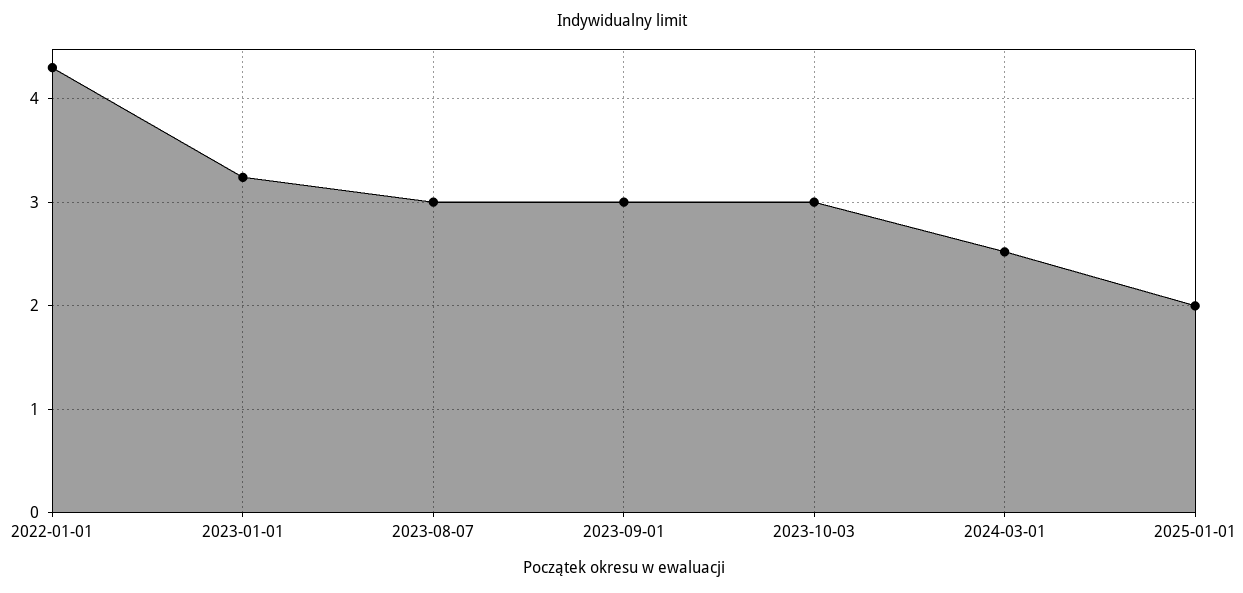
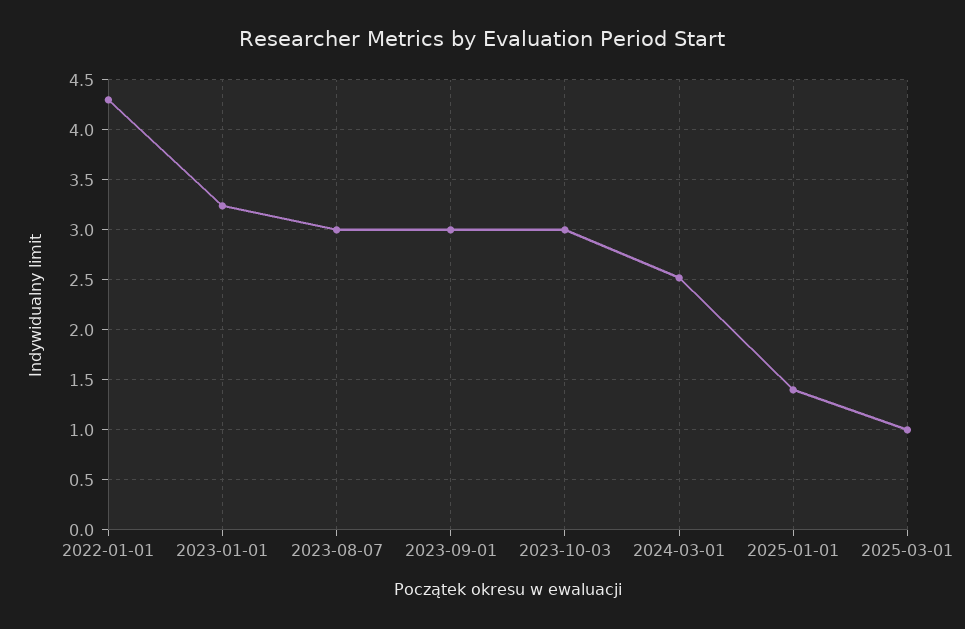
2025-01-01: 2 -> 1.4
2025-03-01: none -> 1

